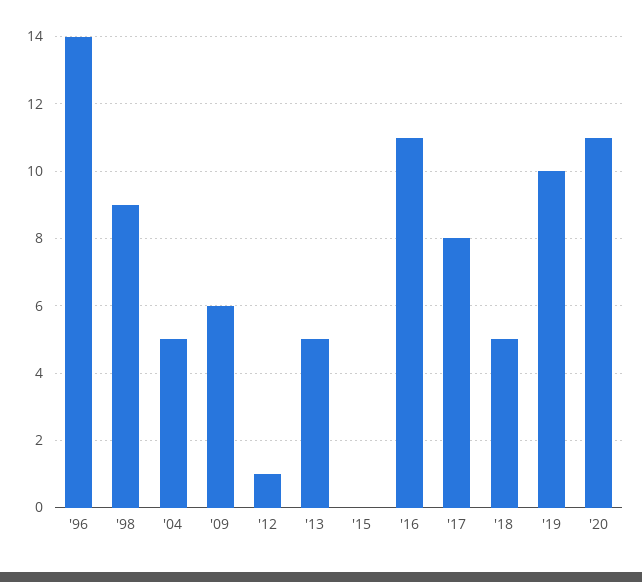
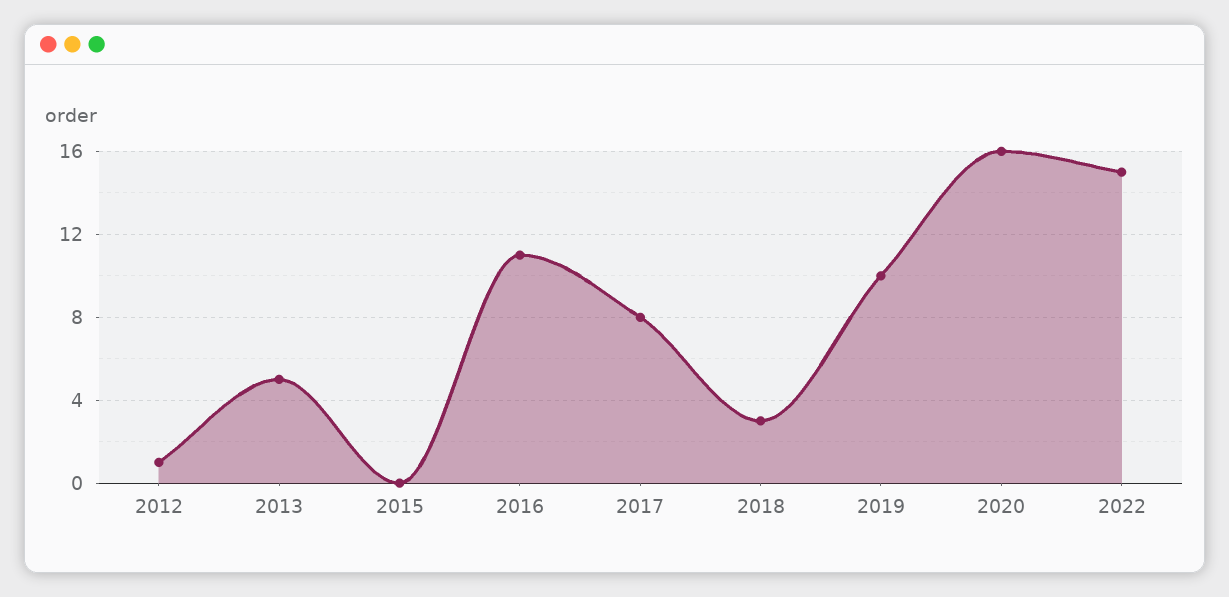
'96: 14 -> none
'98: 9 -> none
'04: 5 -> none
'09: 6 -> none
'18: 5 -> 3
'20: 11 -> 16
2022: none -> 15

